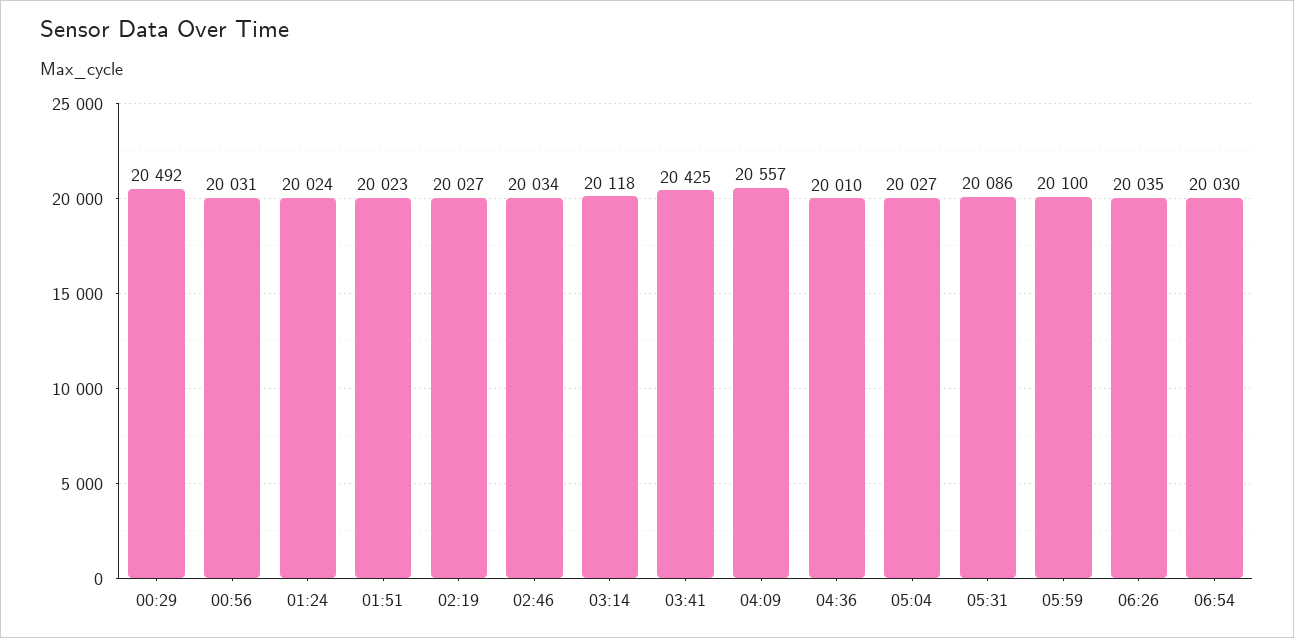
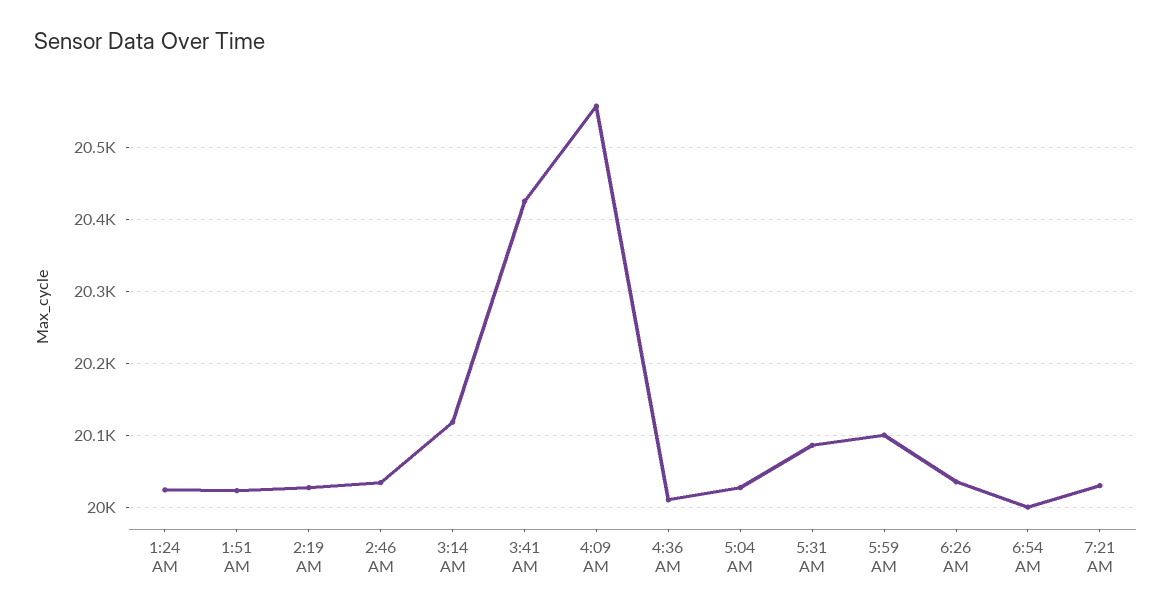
00:29: 20492 -> none
00:56: 20031 -> none
06:54: 20030 -> 20000
7:21 AM: none -> 20030

